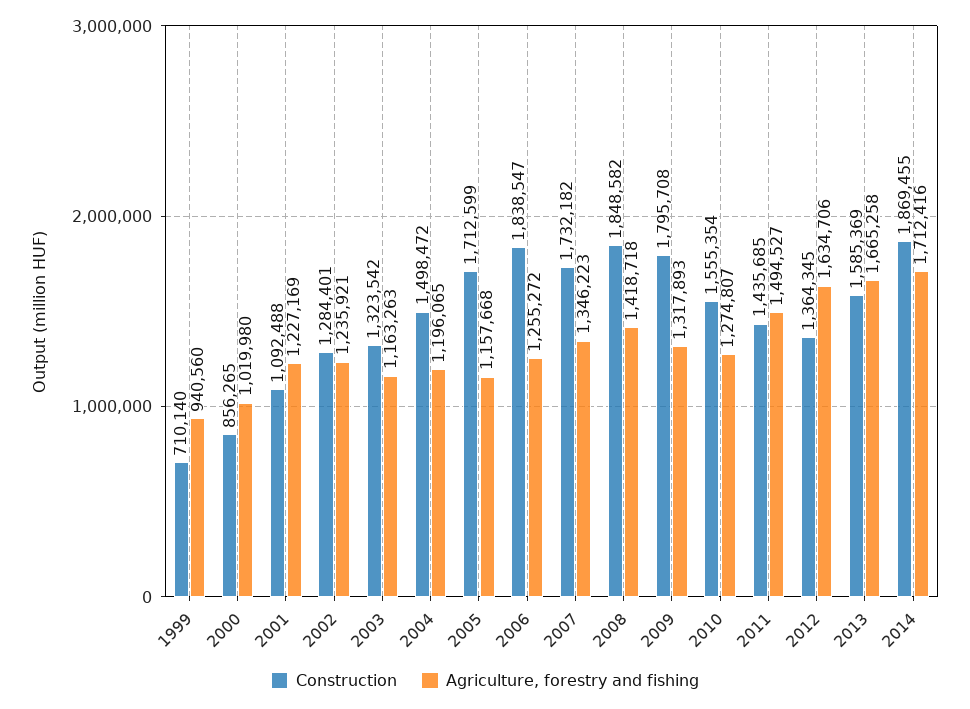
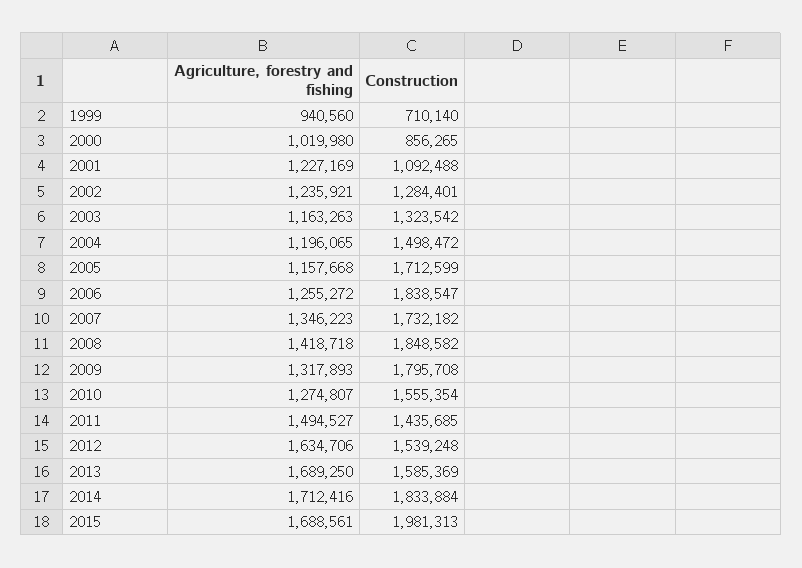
Construction, 2012: 1364345 -> 1539248
Agriculture, forestry and fishing, 2013: 1665258 -> 1689250
Construction, 2014: 1869455 -> 1833884
Agriculture, forestry and fishing, 2015: none -> 1688561
Construction, 2015: none -> 1981313

